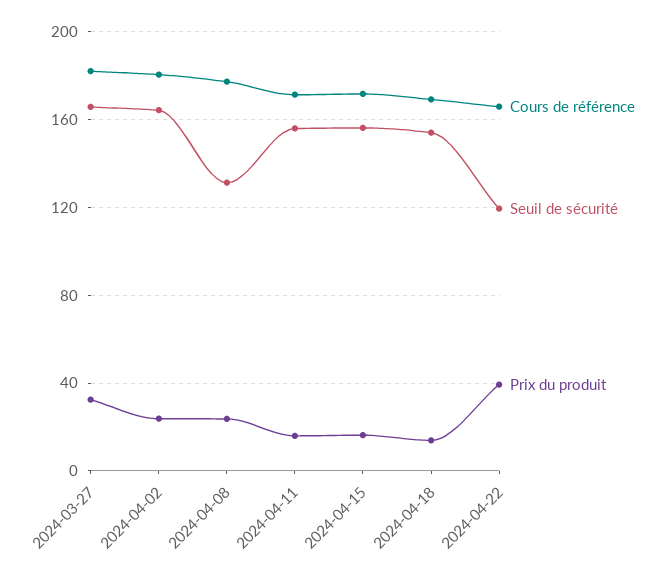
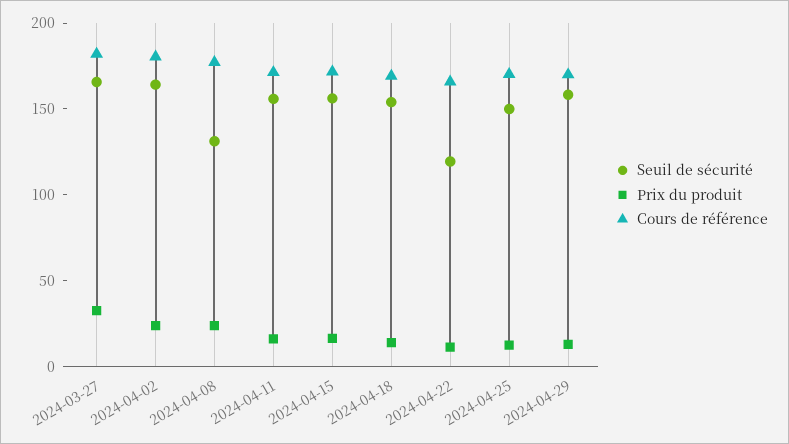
Prix du produit, 2024-04-22: 40 -> 10
Seuil de sécurité, 2024-04-25: none -> 150
Prix du produit, 2024-04-25: none -> 10
Cours de référence, 2024-04-25: none -> 170
Seuil de sécurité, 2024-04-29: none -> 160
Prix du produit, 2024-04-29: none -> 10
Cours de référence, 2024-04-29: none -> 170

